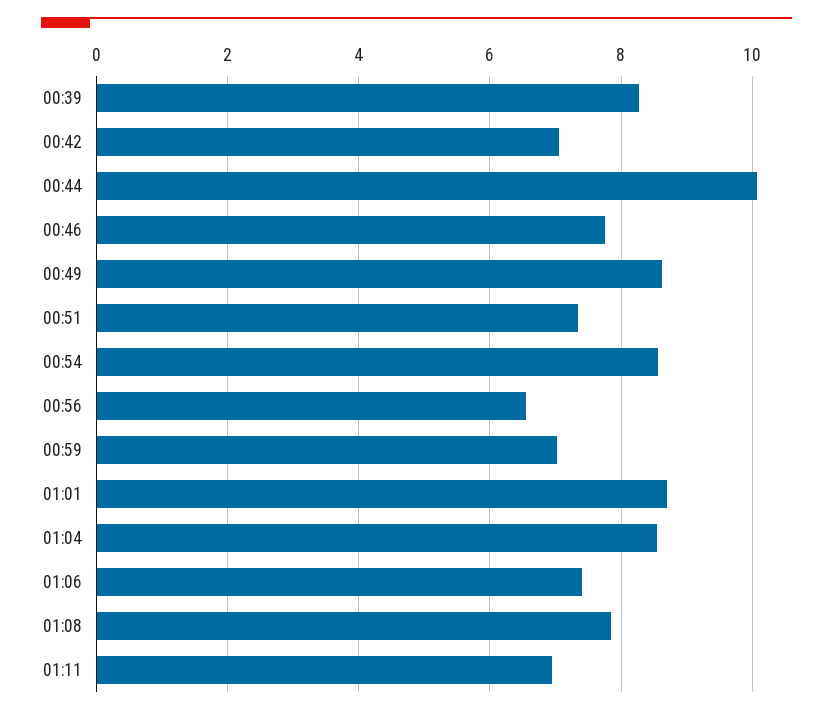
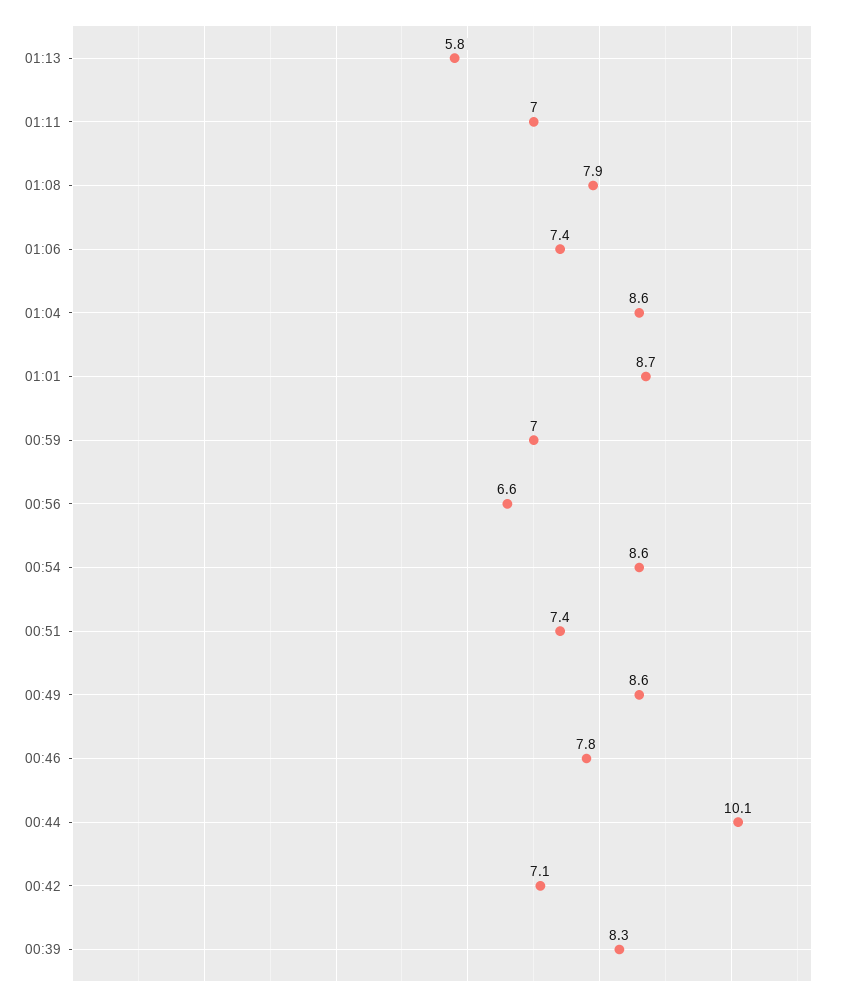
01:13: none -> 5.8

